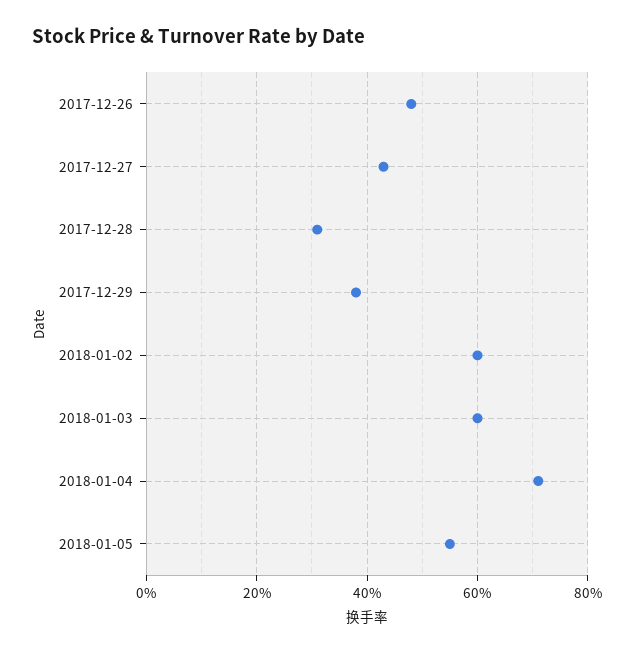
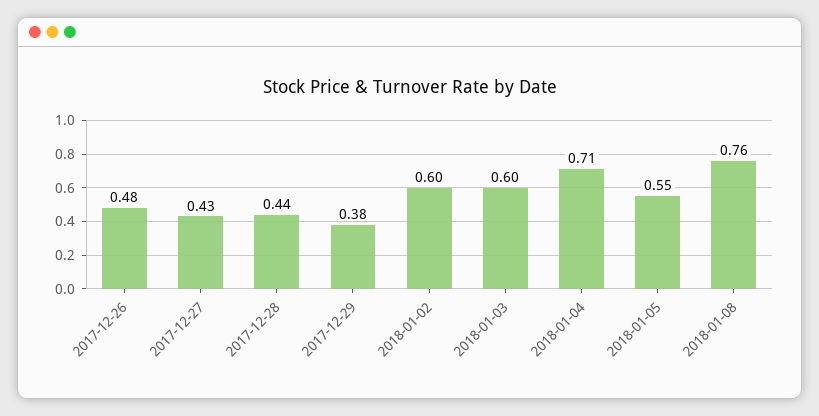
2017-12-28: 0.3 -> 0.44
2018-01-08: none -> 0.76

